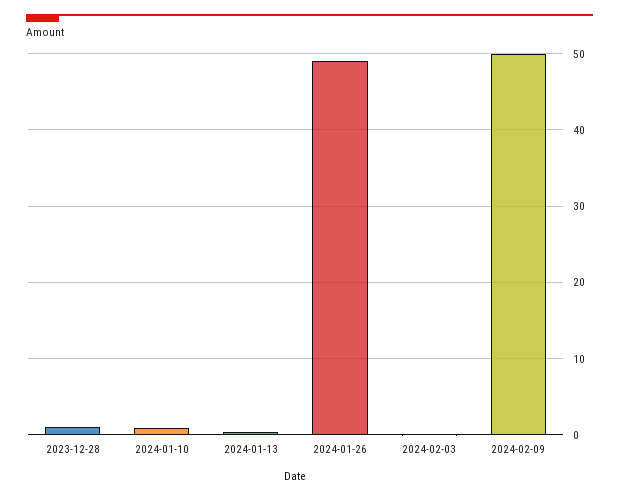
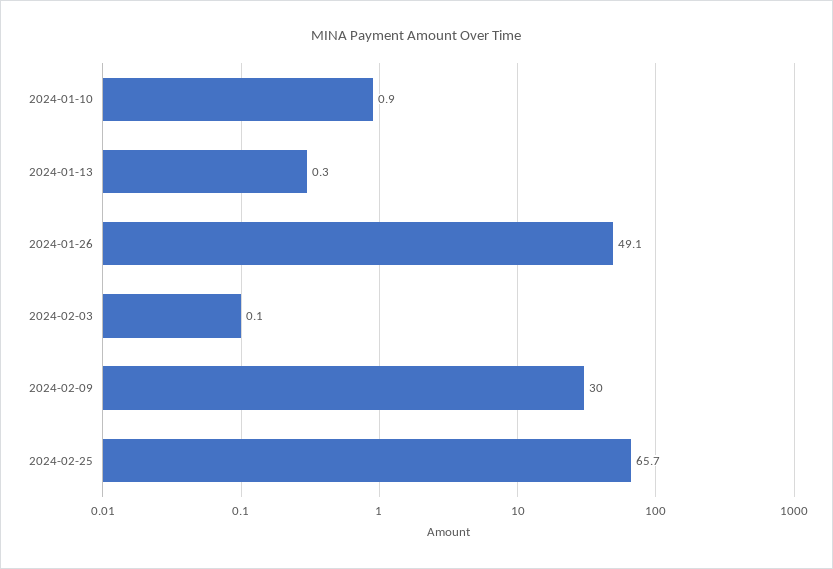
2023-12-28: 1 -> none
2024-02-09: 50 -> 30
2024-02-25: none -> 65.7

